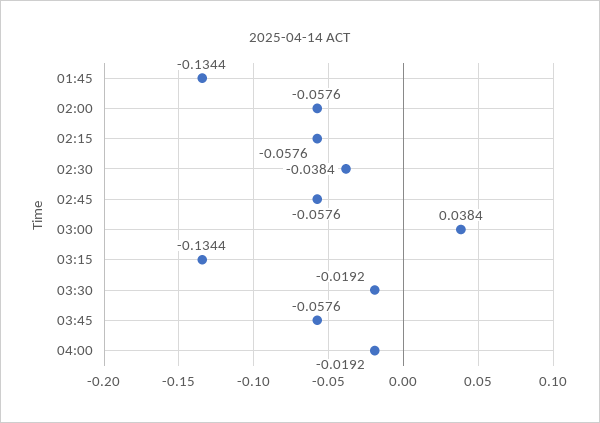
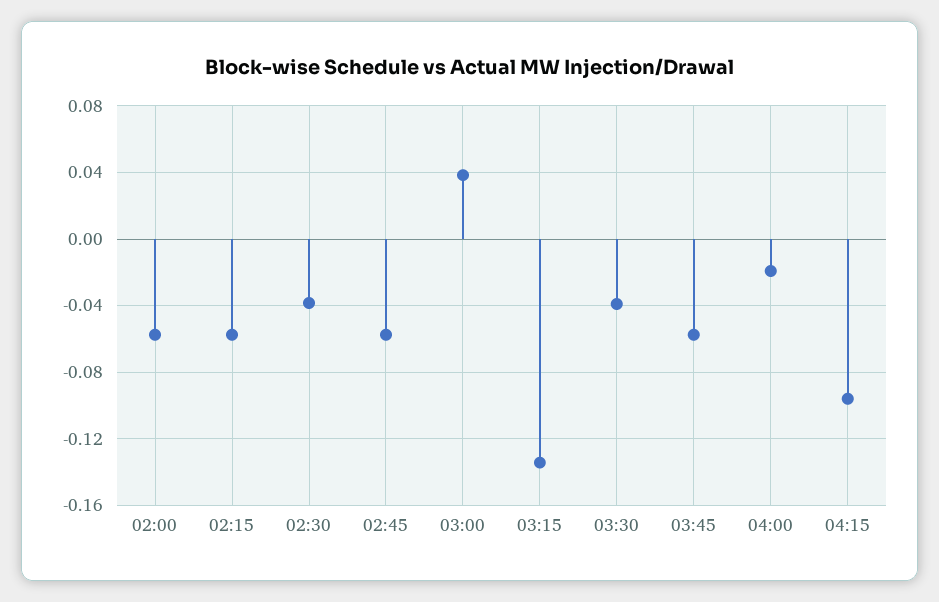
01:45: -0.1344 -> none
03:30: -0.0192 -> -0.04
04:15: none -> -0.095

